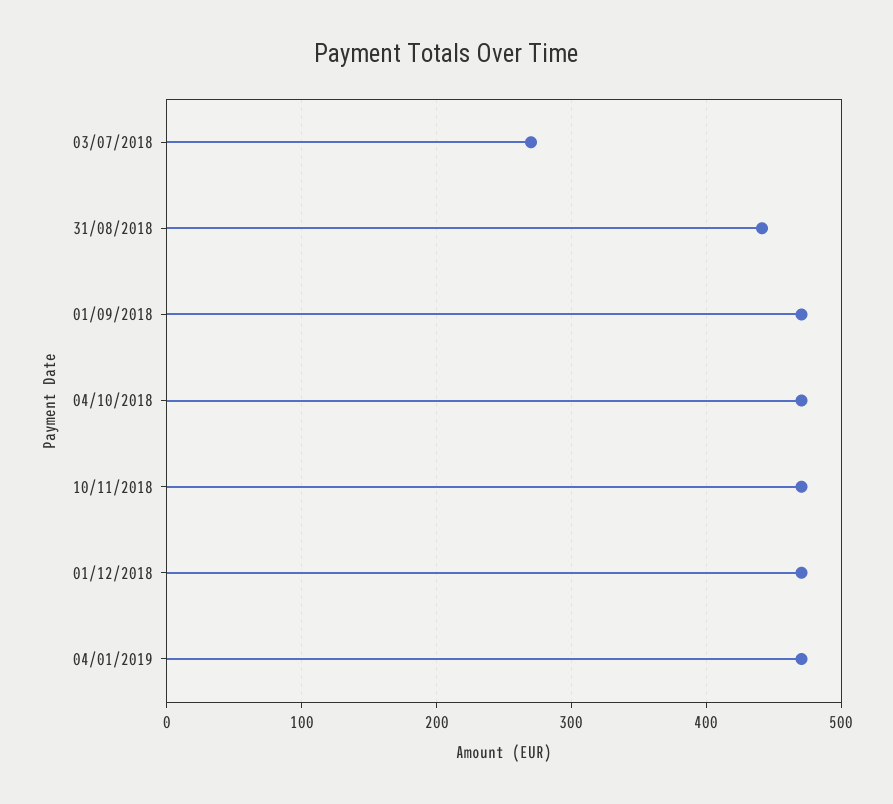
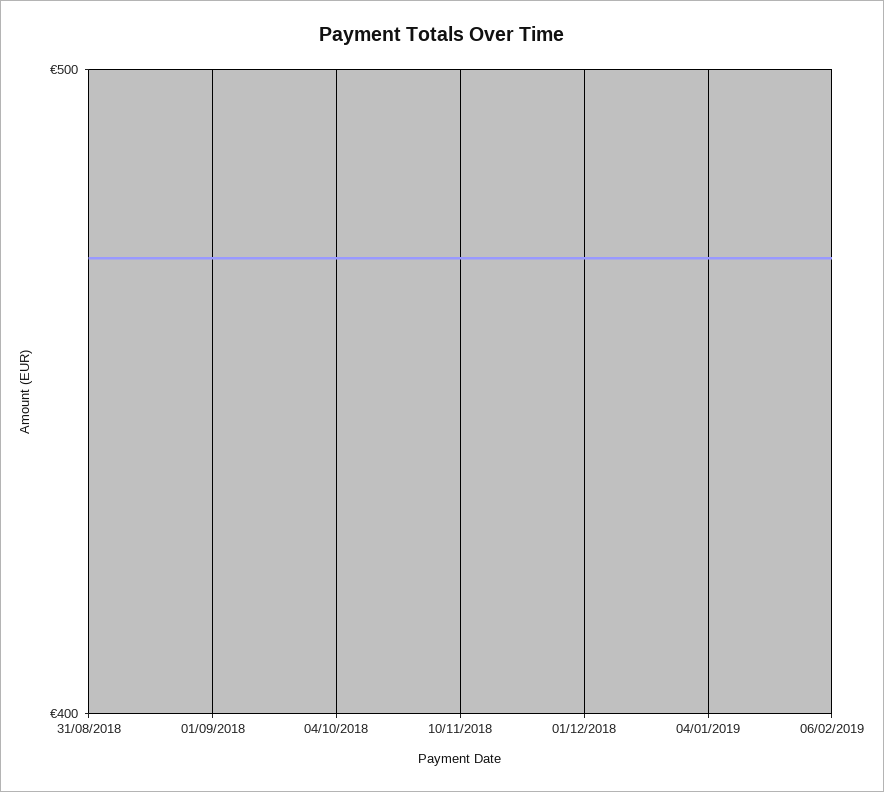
03/07/2018: 270 -> none
31/08/2018: 440 -> 470
06/02/2019: none -> 470

